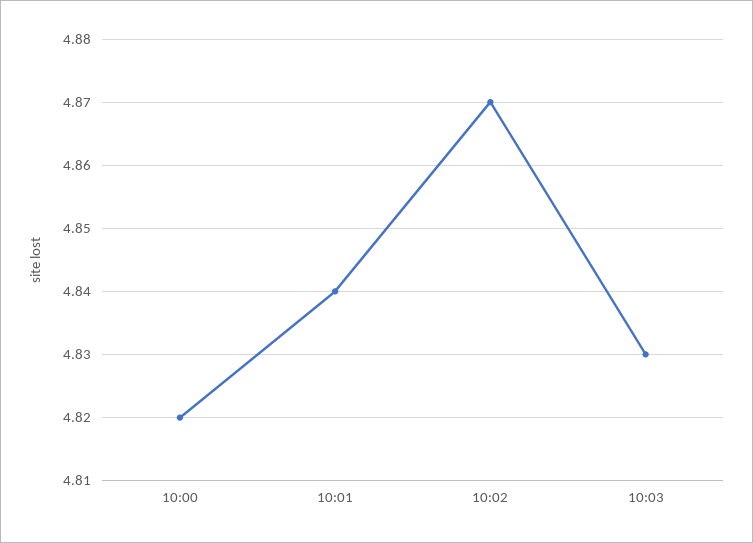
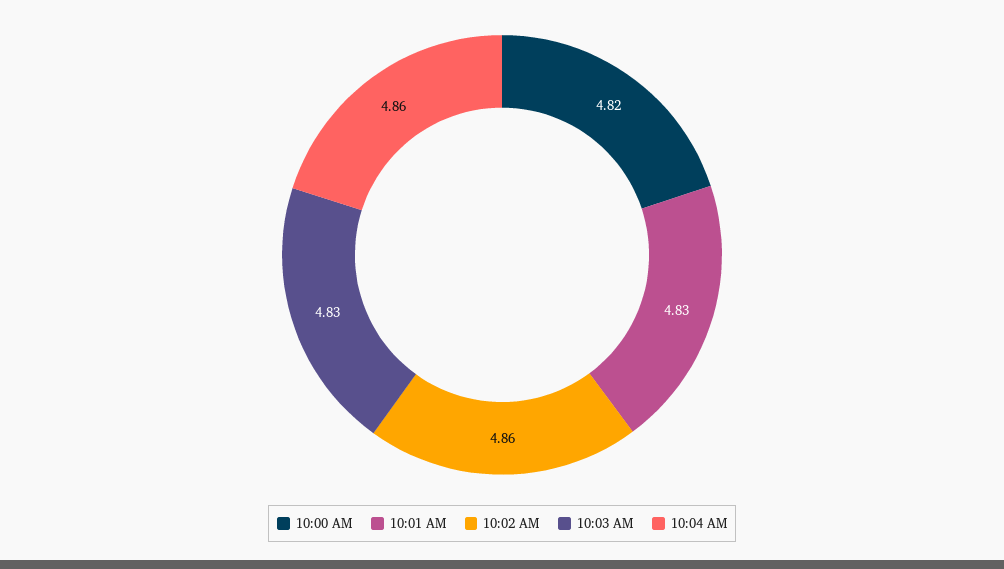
10:01: 4.84 -> 4.83
10:02: 4.87 -> 4.86
10:04 AM: none -> 4.86

